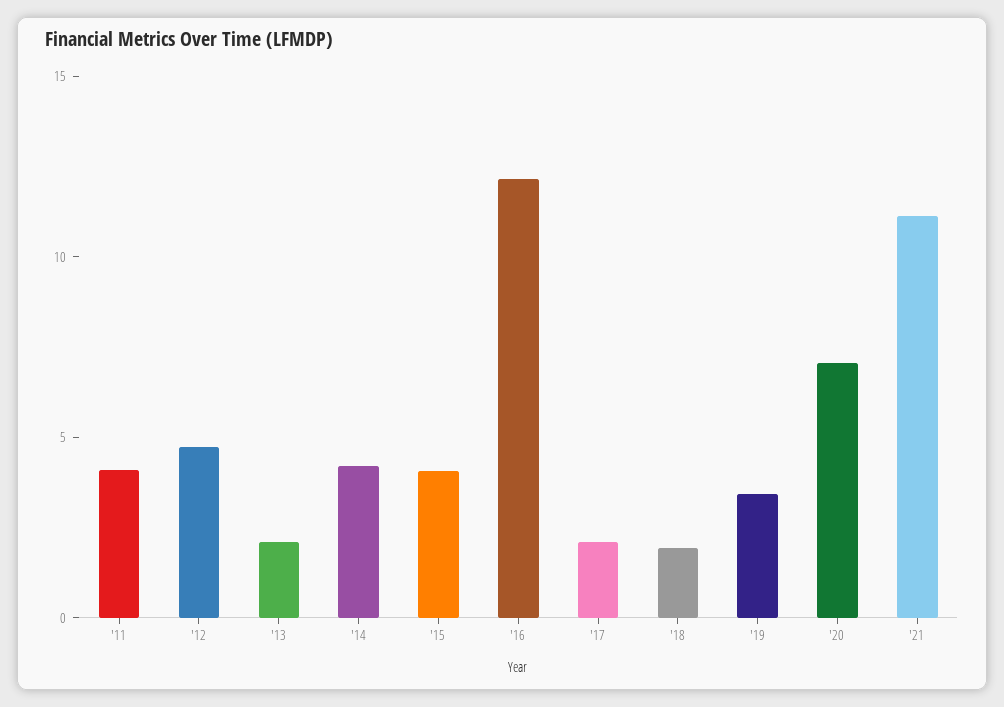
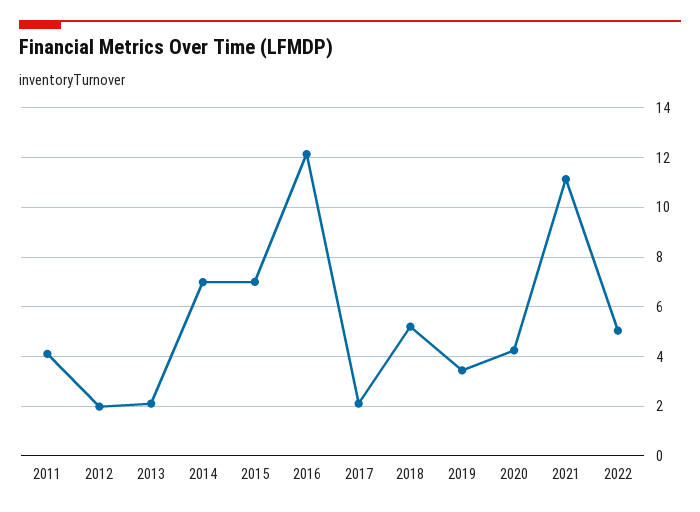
'12: 5 -> 2
'14: 4 -> 7
'15: 4 -> 7
'18: 2 -> 5.25
'20: 7 -> 4.25
2022: none -> 5

